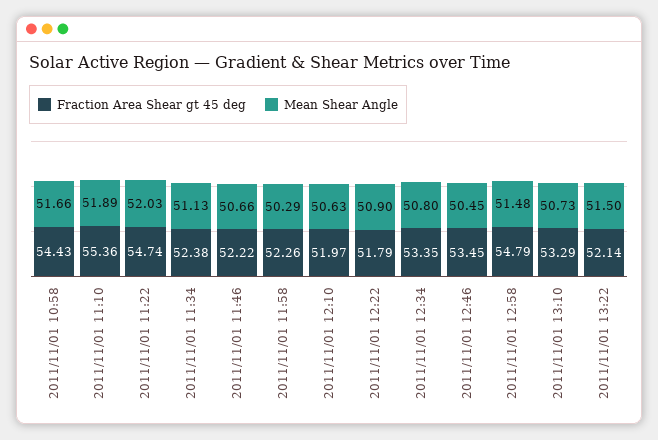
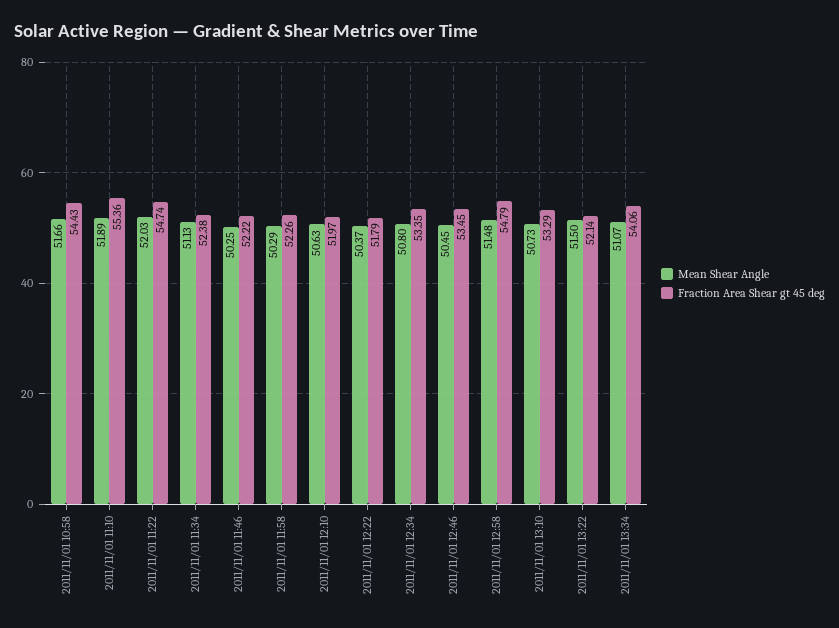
Mean Shear Angle, 2011/11/01 11:46: 50.66 -> 50.25
Mean Shear Angle, 2011/11/01 12:22: 50.9 -> 50.37
Mean Shear Angle, 2011/11/01 13:34: none -> 51.07
Fraction Area Shear gt 45 deg, 2011/11/01 13:34: none -> 54.06

